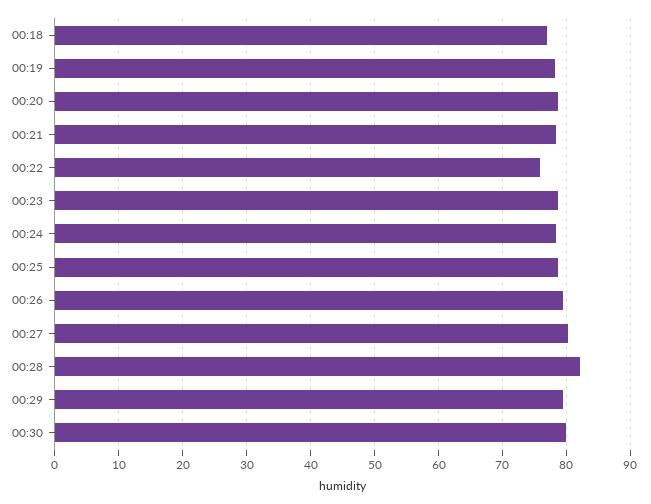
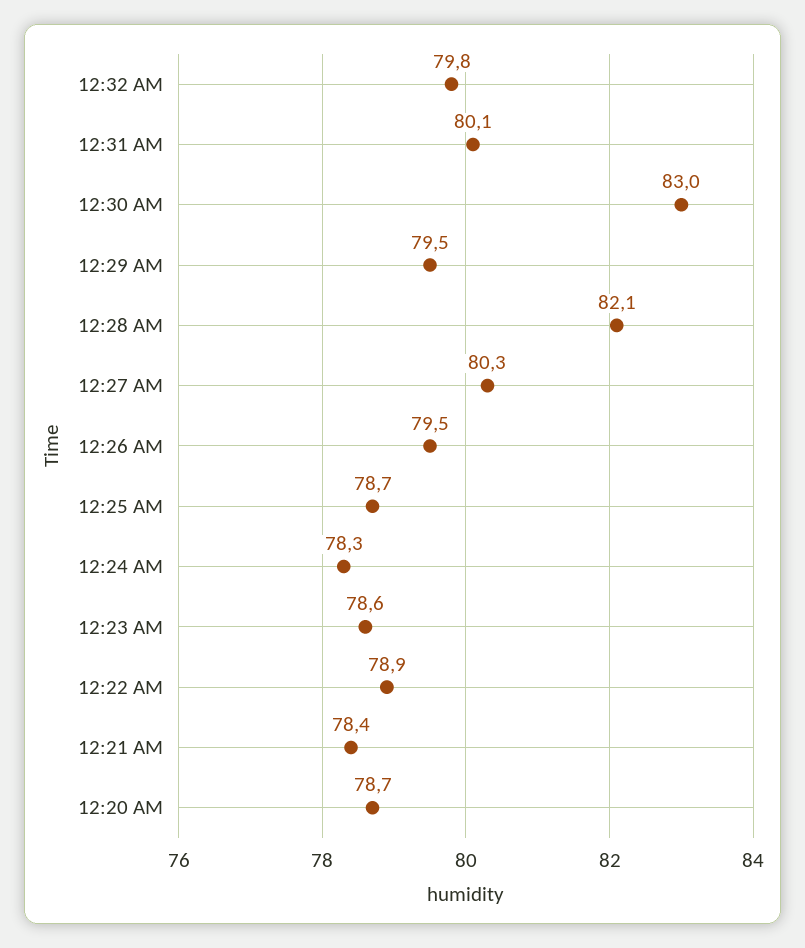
00:18: 77 -> none
00:19: 78 -> none
00:22: 76 -> 78.9
00:30: 80 -> 83
12:32 AM: none -> 79.8
12:31 AM: none -> 80.1

